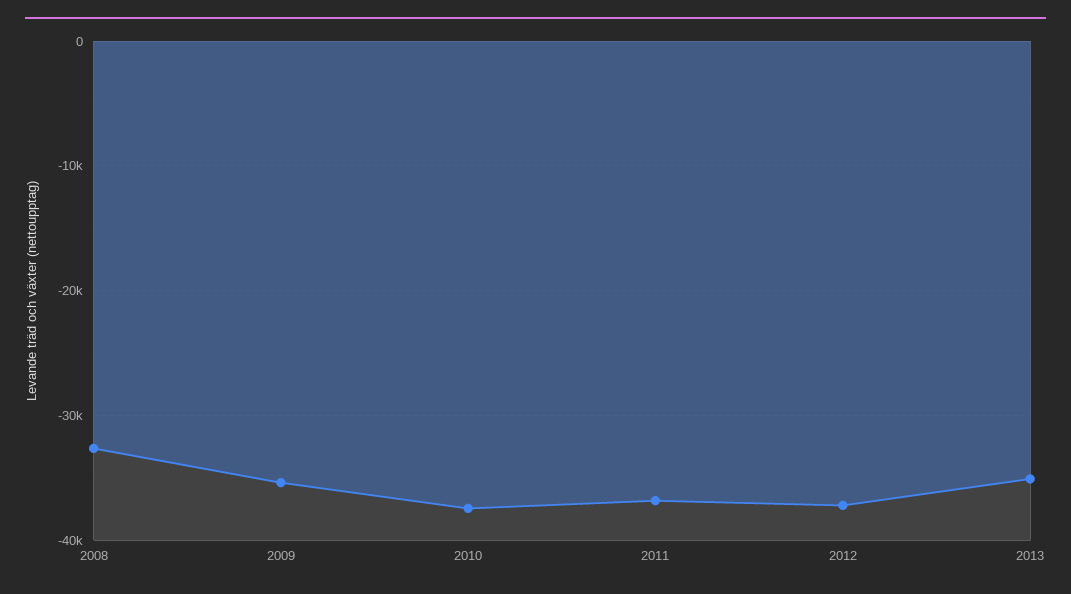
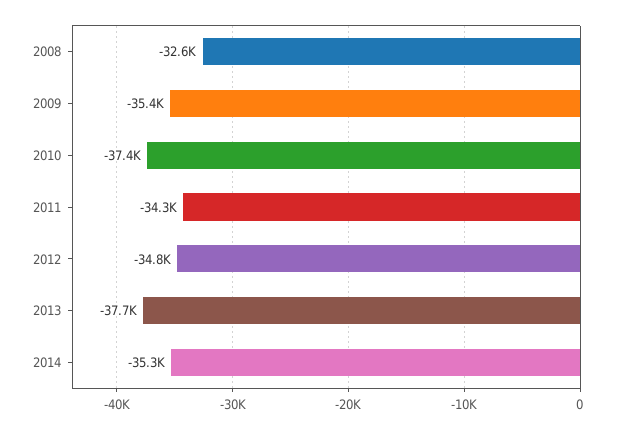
2011: -37000 -> -34300
2012: -37000 -> -34800
2013: -35000 -> -37700
2014: none -> -35300

